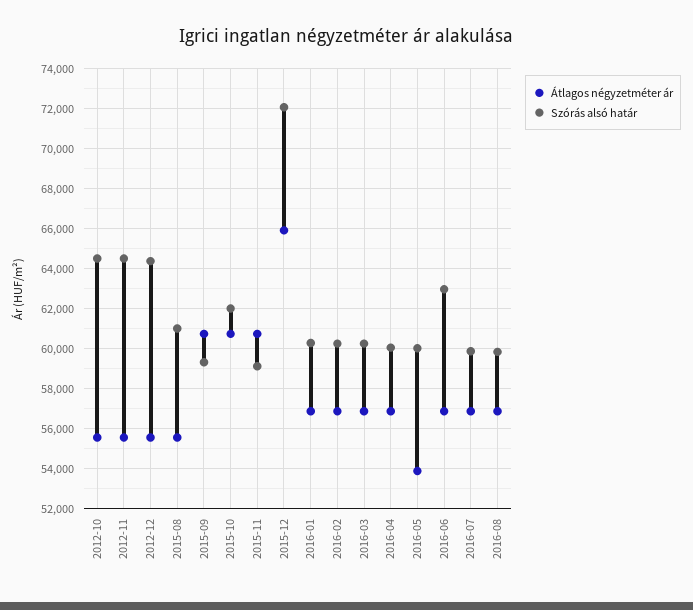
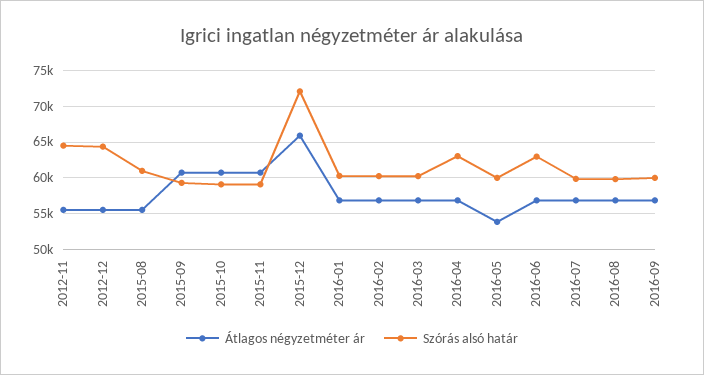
Átlagos négyzetméter ár, 2012-10: 55500 -> none
Szórás alsó határ, 2012-10: 64500 -> none
Szórás alsó határ, 2015-10: 62000 -> 59000
Szórás alsó határ, 2016-04: 60000 -> 63000
Átlagos négyzetméter ár, 2016-09: none -> 57000
Szórás alsó határ, 2016-09: none -> 60000

